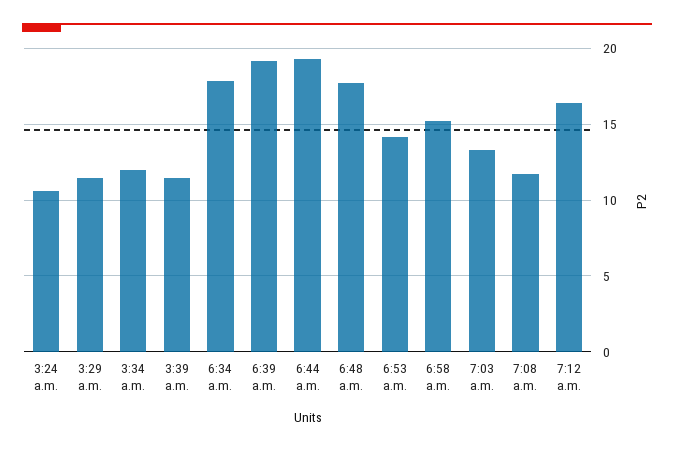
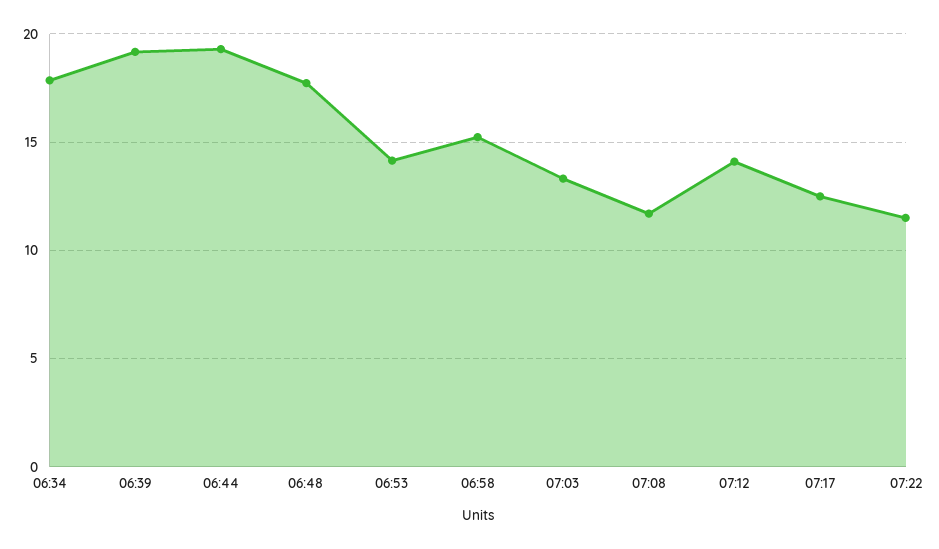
3:24 a.m.: 10.5 -> none
3:29 a.m.: 11.5 -> none
3:34 a.m.: 12 -> none
3:39 a.m.: 11.5 -> none
7:12 a.m.: 16.5 -> 14
07:17: none -> 12.5
07:22: none -> 11.5

